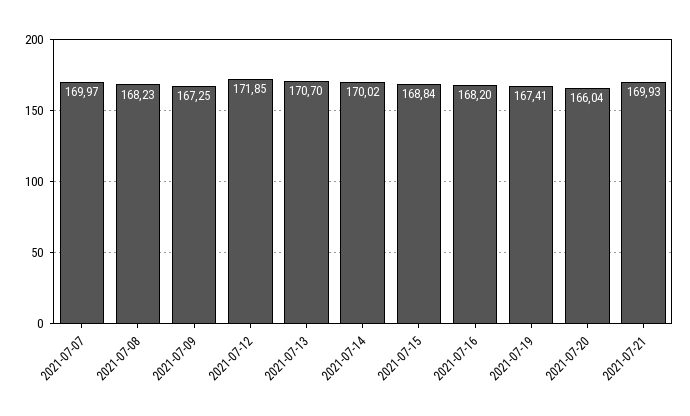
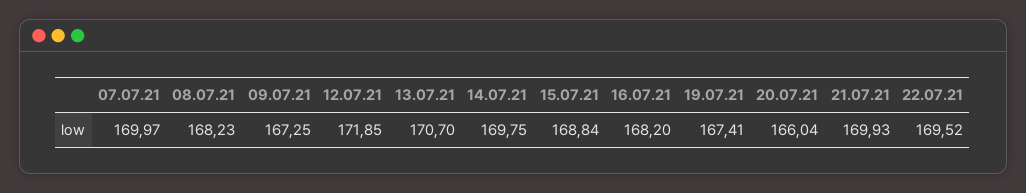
2021-07-14: 170.02 -> 169.75
22.07.21: none -> 169.52

